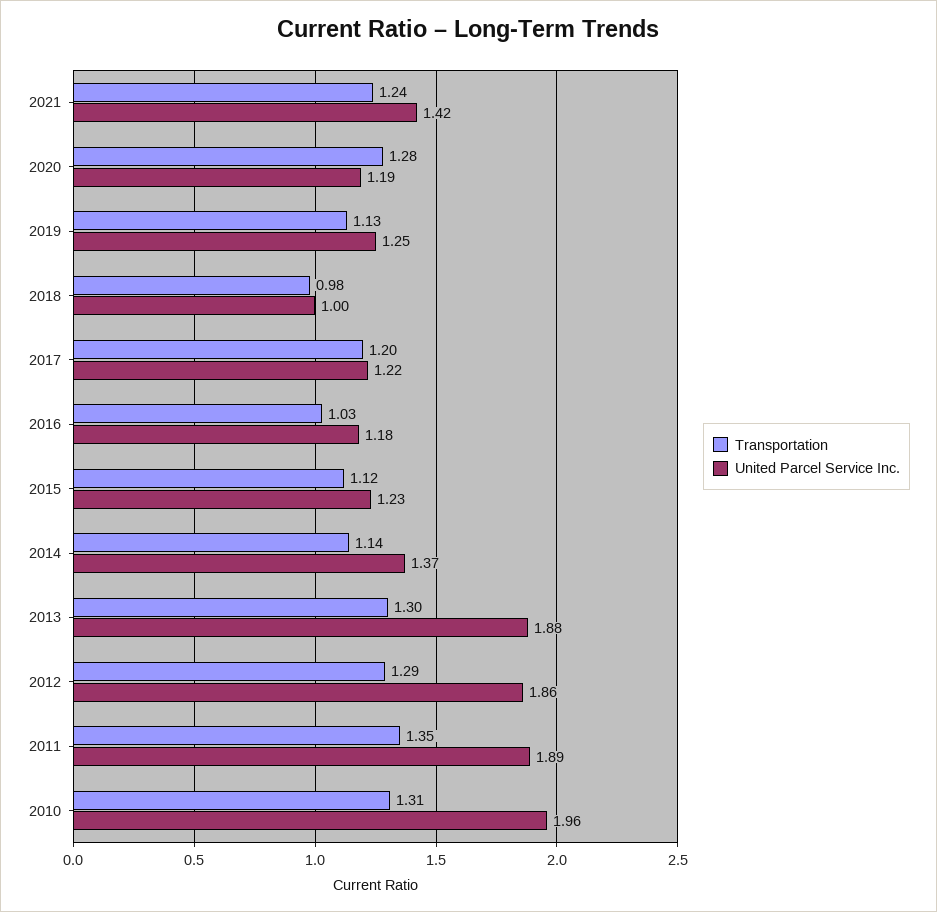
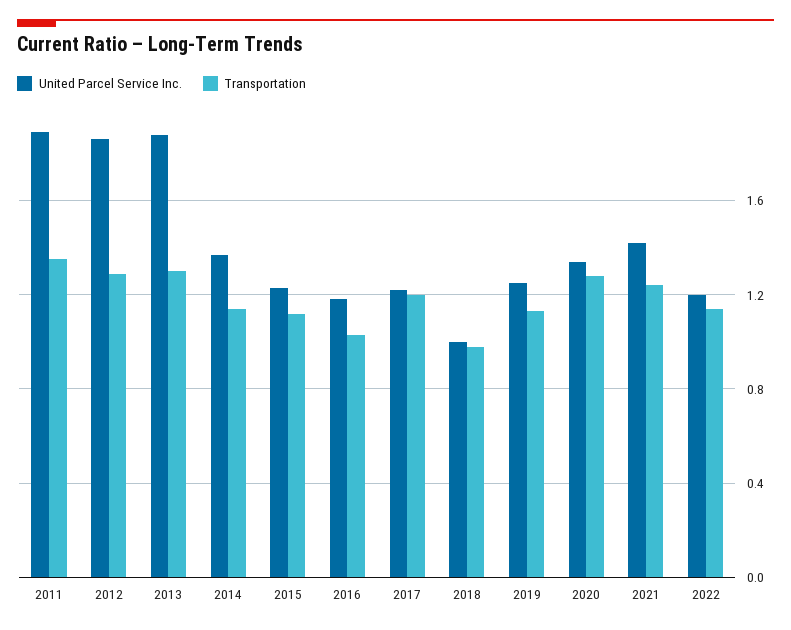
United Parcel Service Inc., 2020: 1.19 -> 1.35
Transportation, 2010: 1.31 -> none
United Parcel Service Inc., 2010: 1.96 -> none
United Parcel Service Inc., 2022: none -> 1.2
Transportation, 2022: none -> 1.15

